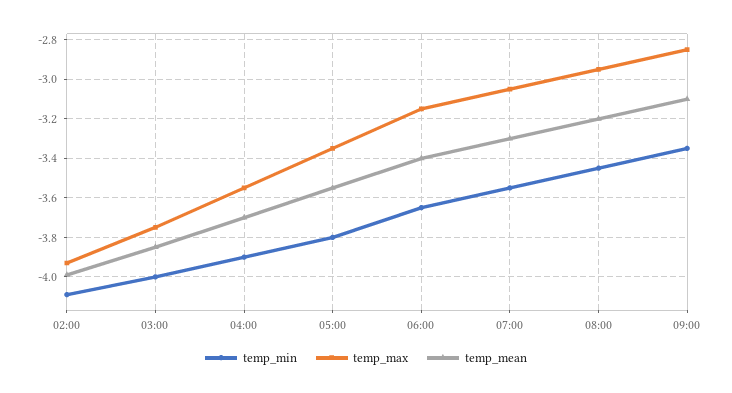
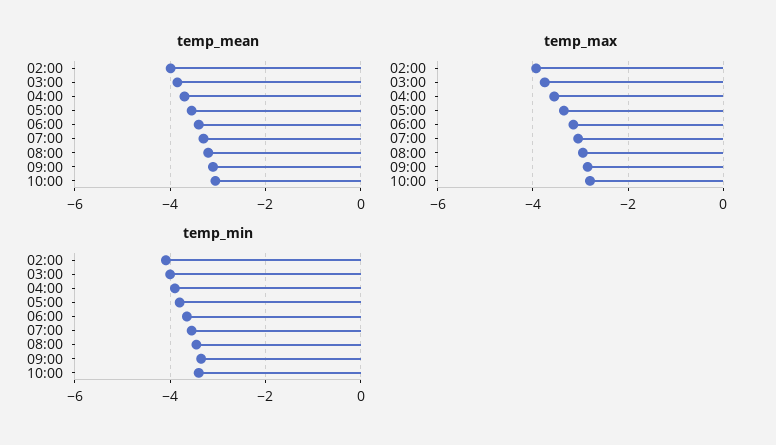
temp_mean, 10:00: none -> -3
temp_max, 10:00: none -> -2.8
temp_min, 10:00: none -> -3.4

